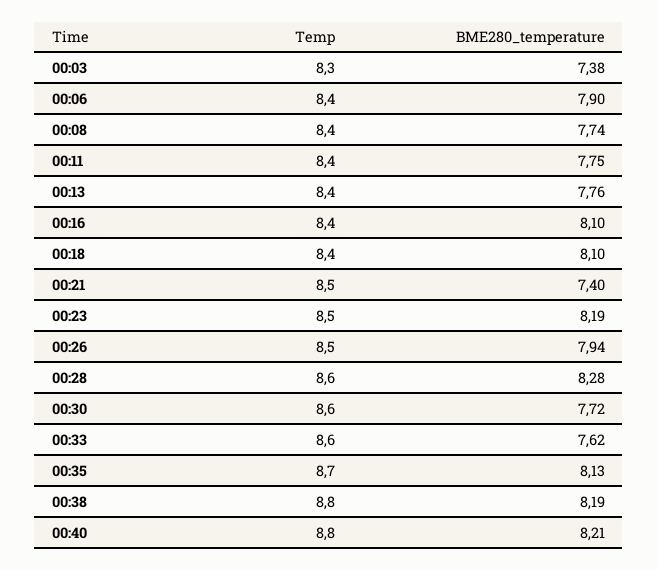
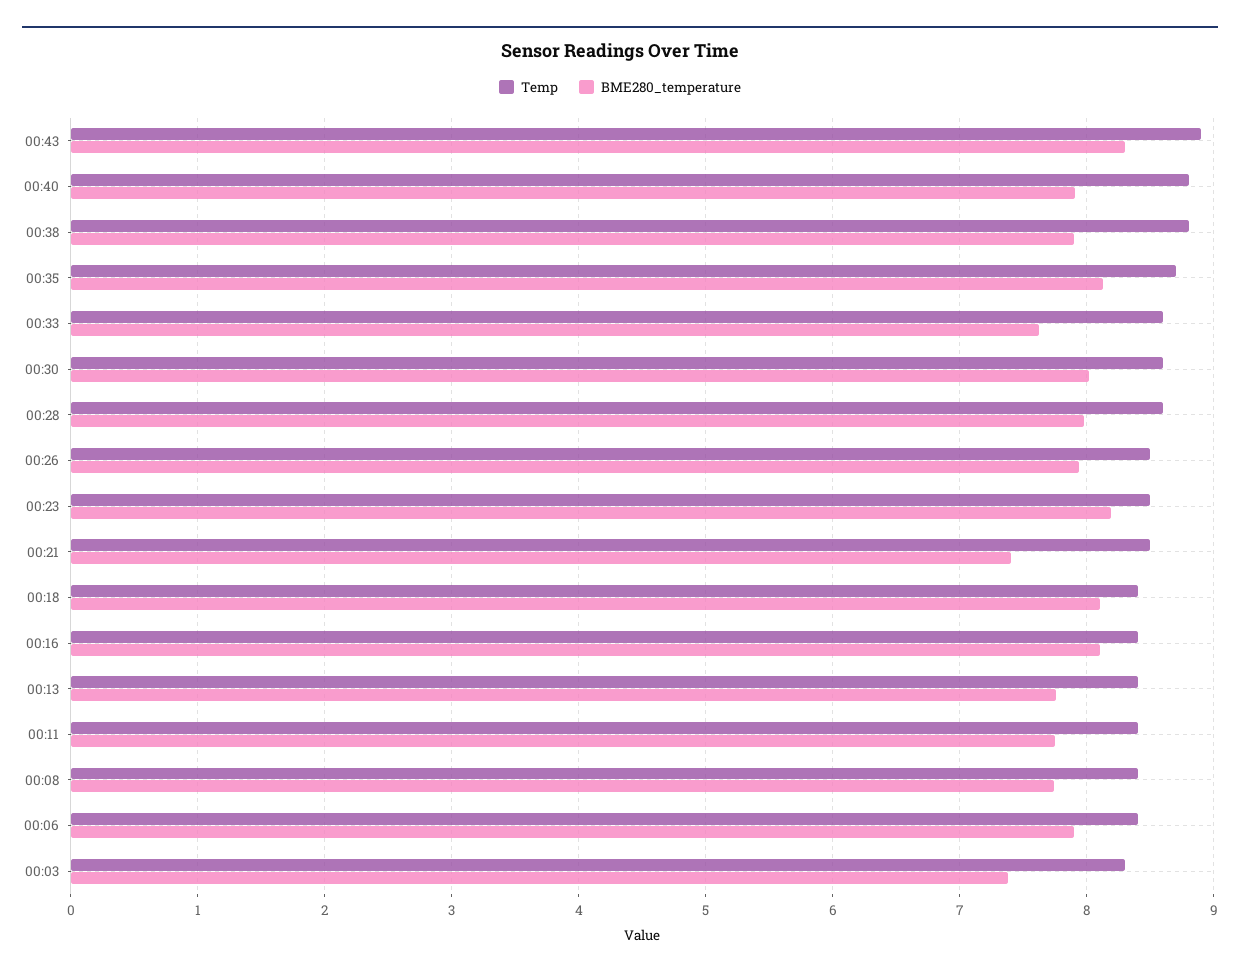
BME280_temperature, 00:28: 8.28 -> 8
BME280_temperature, 00:30: 7.72 -> 8
BME280_temperature, 00:38: 8.19 -> 7.9
BME280_temperature, 00:40: 8.21 -> 7.9
Temp, 00:43: none -> 8.9
BME280_temperature, 00:43: none -> 8.3

